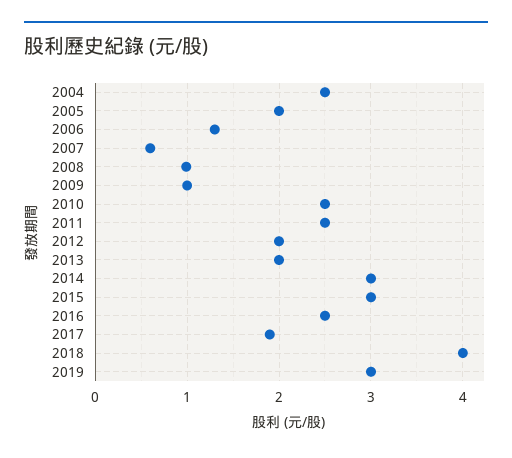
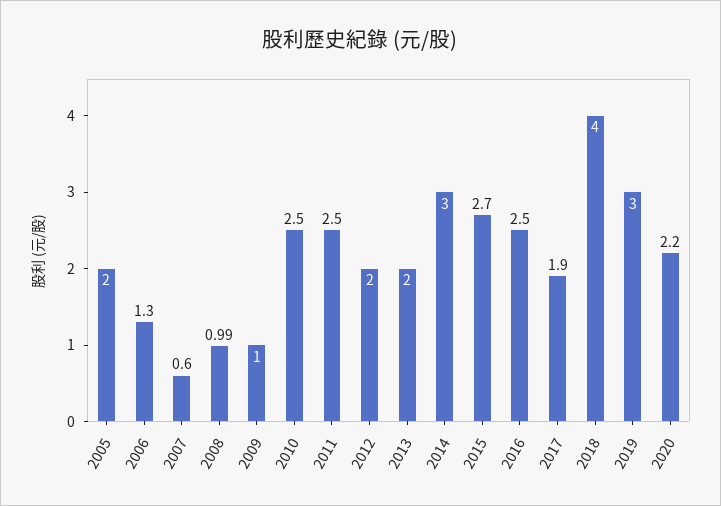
2004: 2.5 -> none
2015: 3 -> 2.7
2020: none -> 2.2

